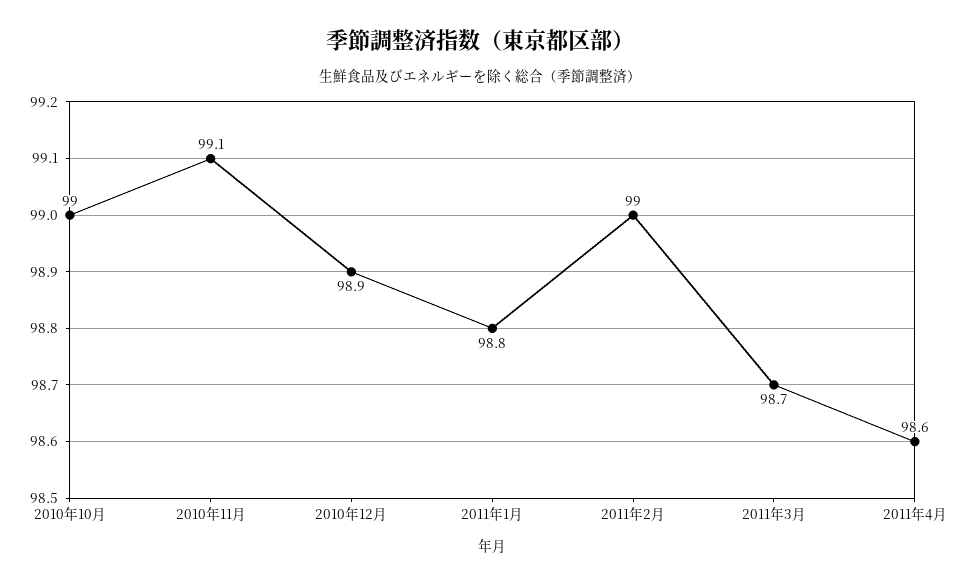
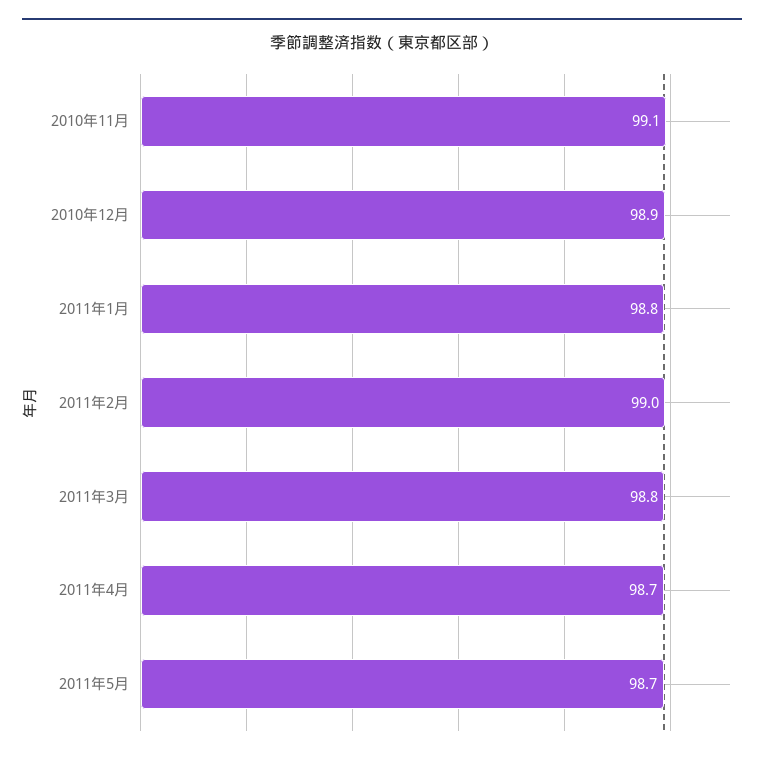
2010年10月: 99 -> none
2011年3月: 98.7 -> 98.8
2011年4月: 98.6 -> 98.7
2011年5月: none -> 98.7

